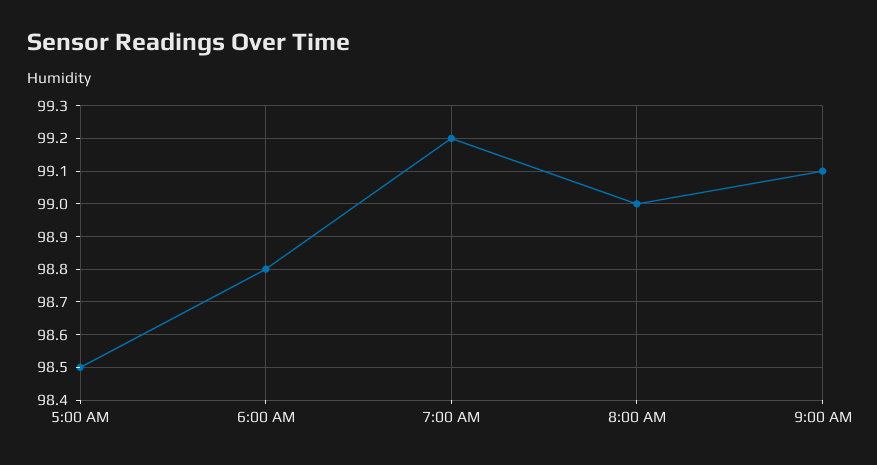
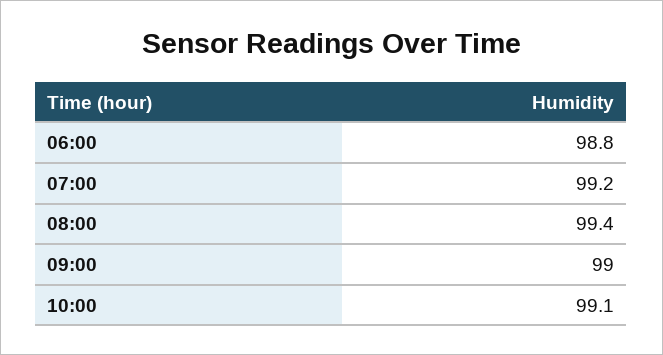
5:00 AM: 98.5 -> none
8:00 AM: 99 -> 99.4
9:00 AM: 99.1 -> 99
10:00: none -> 99.1

